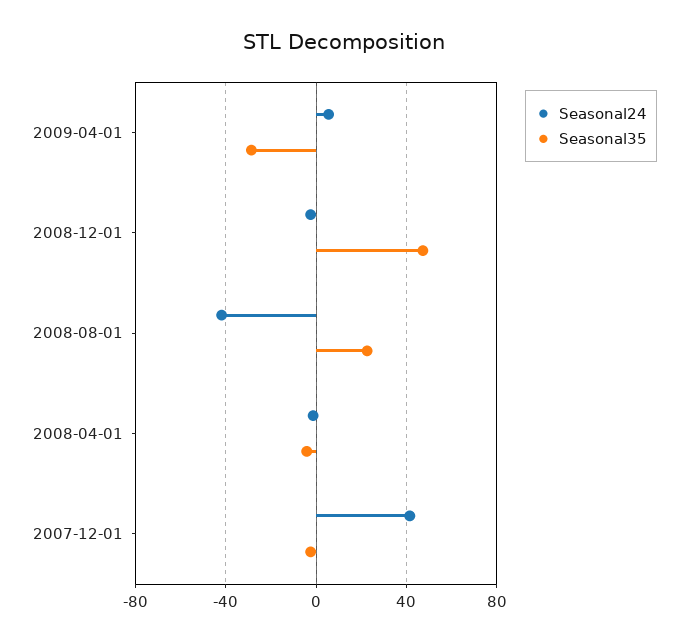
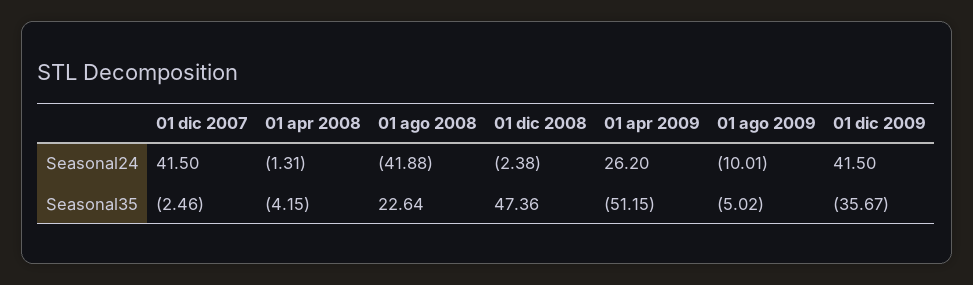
Seasonal24, 2009-04-01: 5 -> 26.2
Seasonal35, 2009-04-01: -30 -> -51.15
Seasonal24, 01 ago 2009: none -> -10.01
Seasonal24, 01 dic 2009: none -> 41.5
Seasonal35, 01 ago 2009: none -> -5.02
Seasonal35, 01 dic 2009: none -> -35.67

